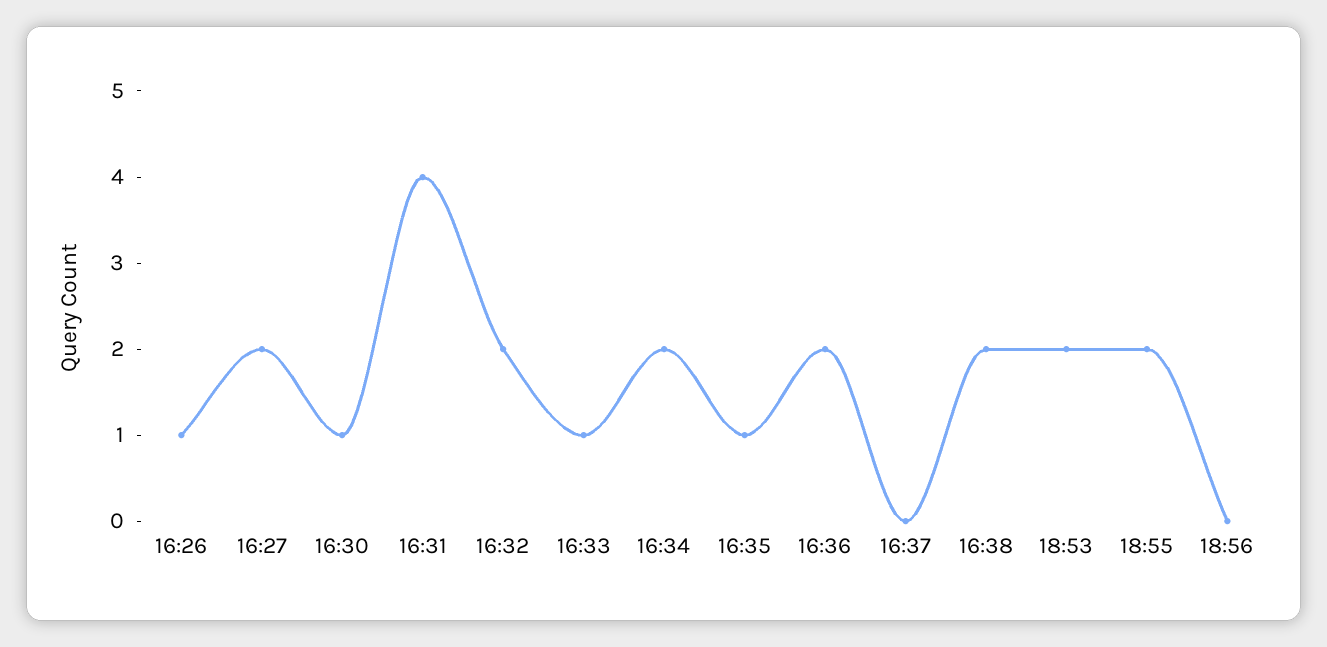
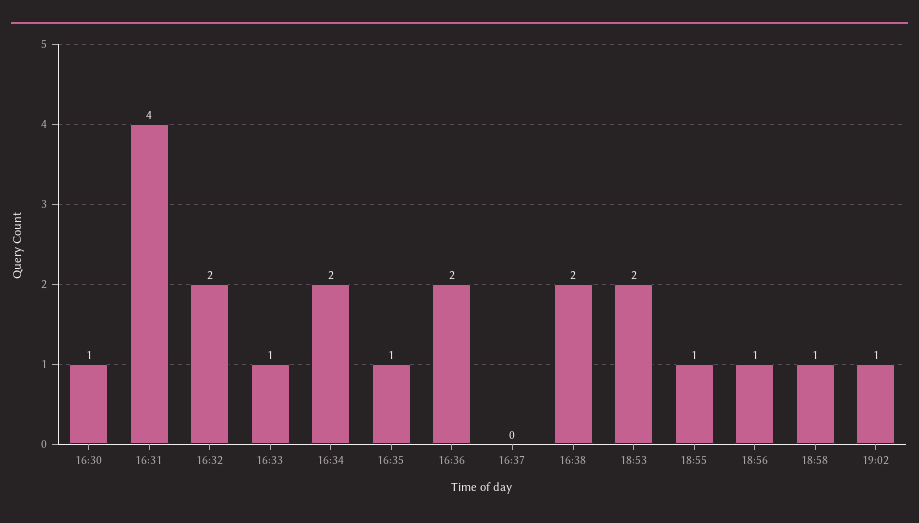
16:26: 1 -> none
16:27: 2 -> none
18:55: 2 -> 1
18:56: 0 -> 1
18:58: none -> 1
19:02: none -> 1

